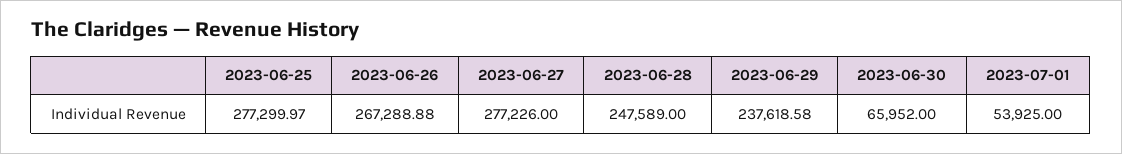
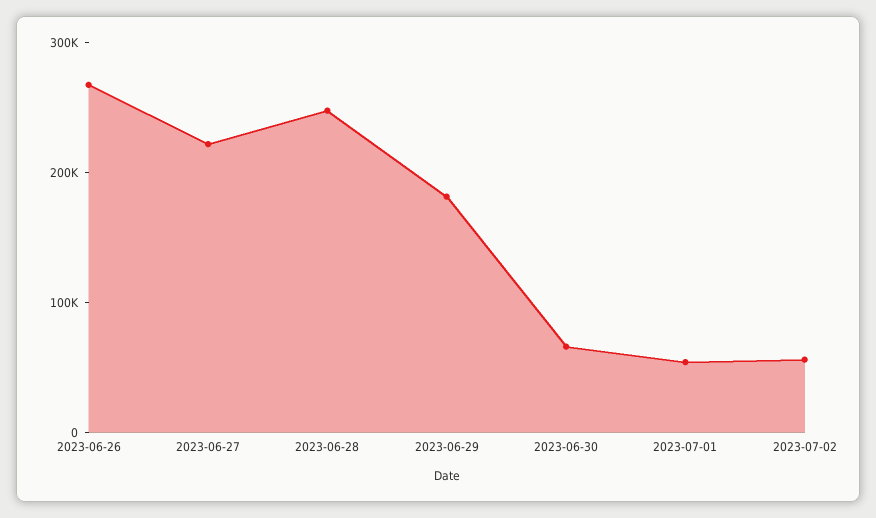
2023-06-25: 277299.97 -> none
2023-06-27: 277226 -> 220000
2023-06-29: 237618.58 -> 180000
2023-07-02: none -> 60000

